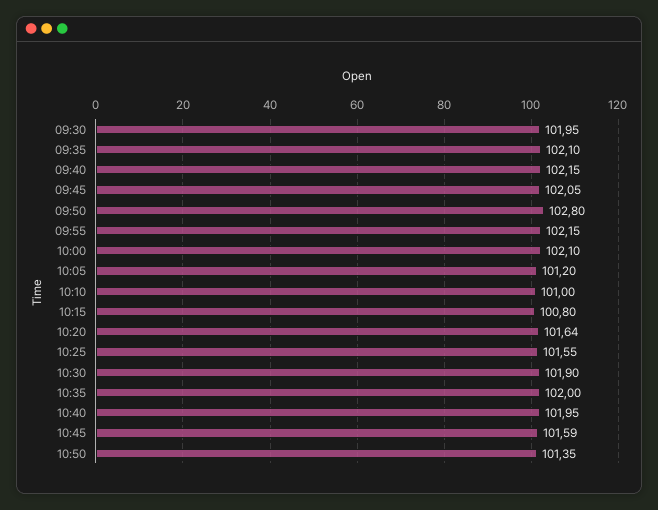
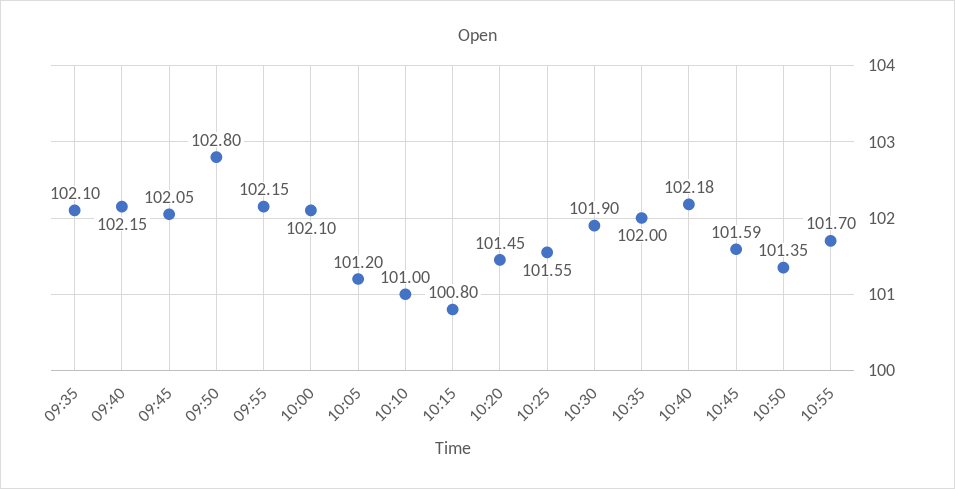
09:30: 101.95 -> none
10:20: 101.64 -> 101.45
10:40: 101.95 -> 102.18
10:55: none -> 101.7

